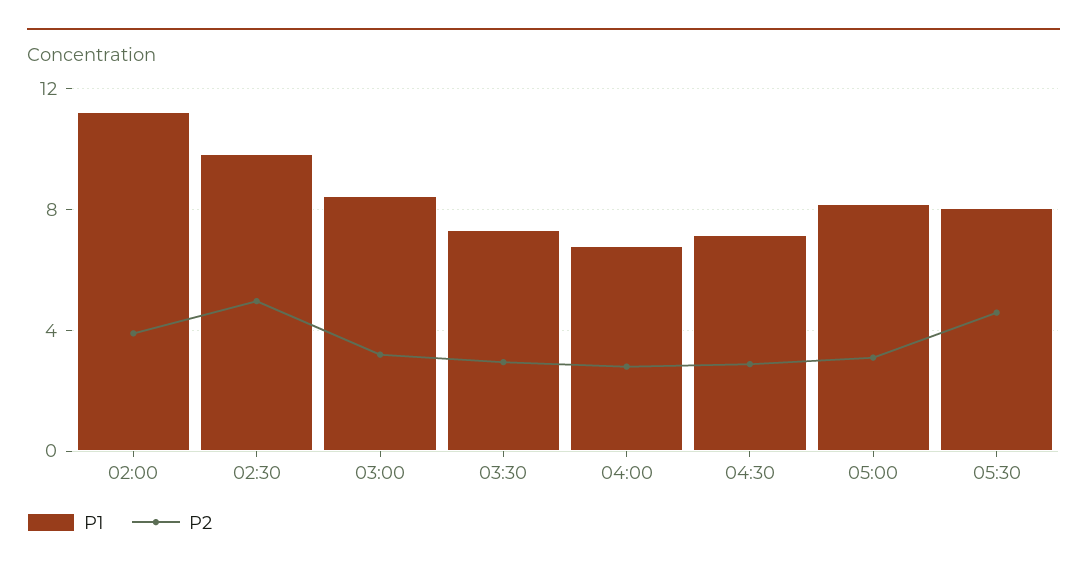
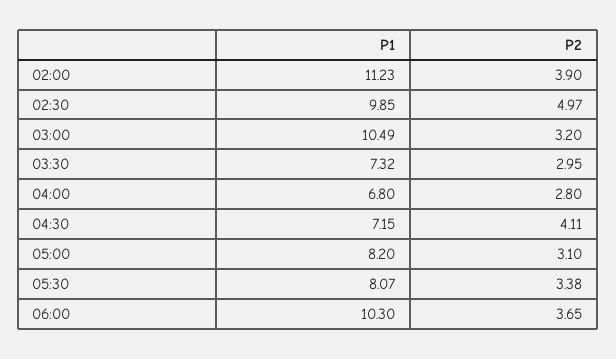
P1, 03:00: 8.5 -> 10.49
P2, 04:30: 3 -> 4.11
P2, 05:30: 4.5 -> 3.38
P1, 06:00: none -> 10.3
P2, 06:00: none -> 3.65

